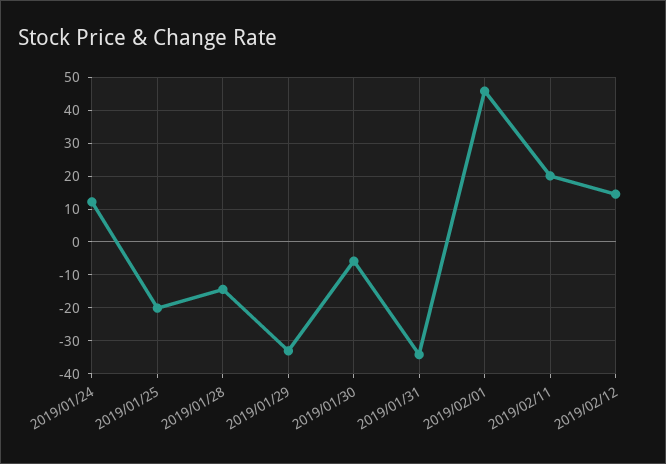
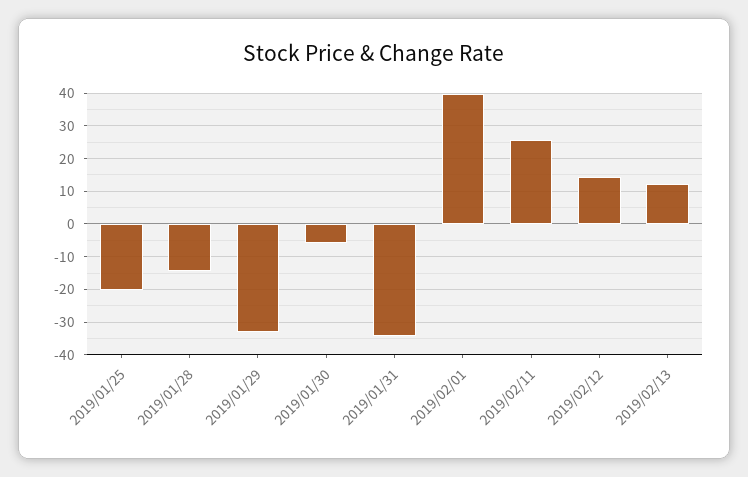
2019/01/24: 12 -> none
2019/02/01: 46 -> 40
2019/02/11: 20 -> 26
2019/02/13: none -> 12

